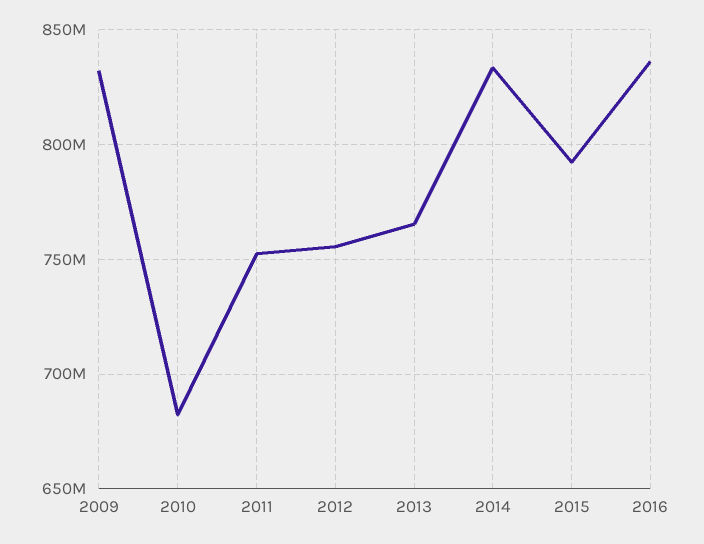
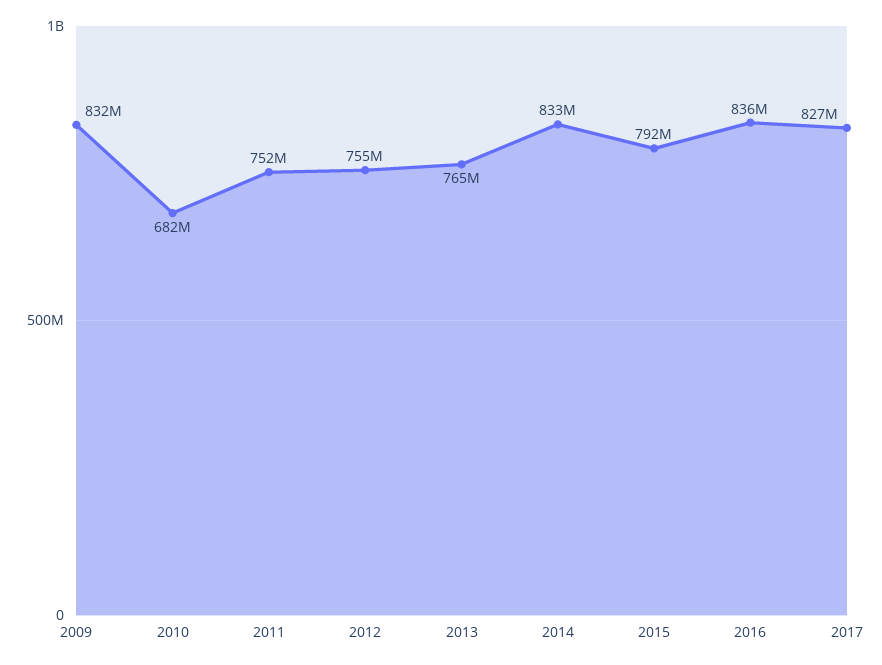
2017: none -> 827000000

